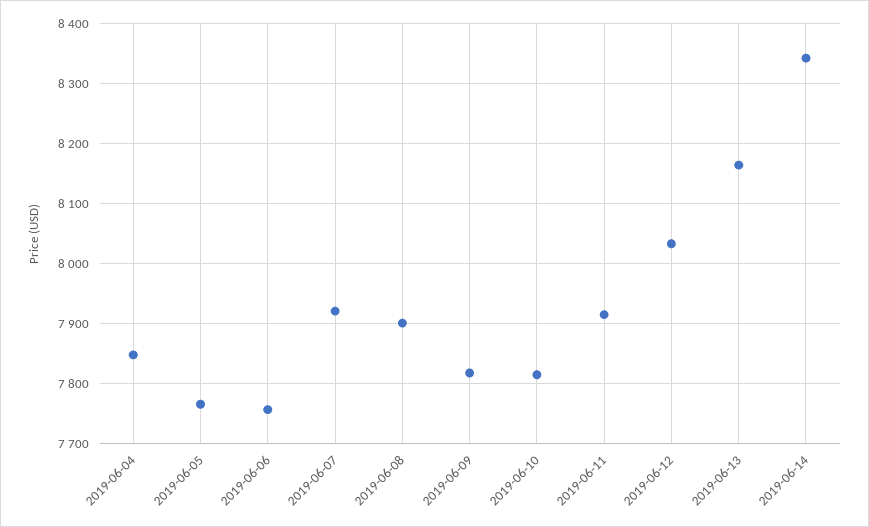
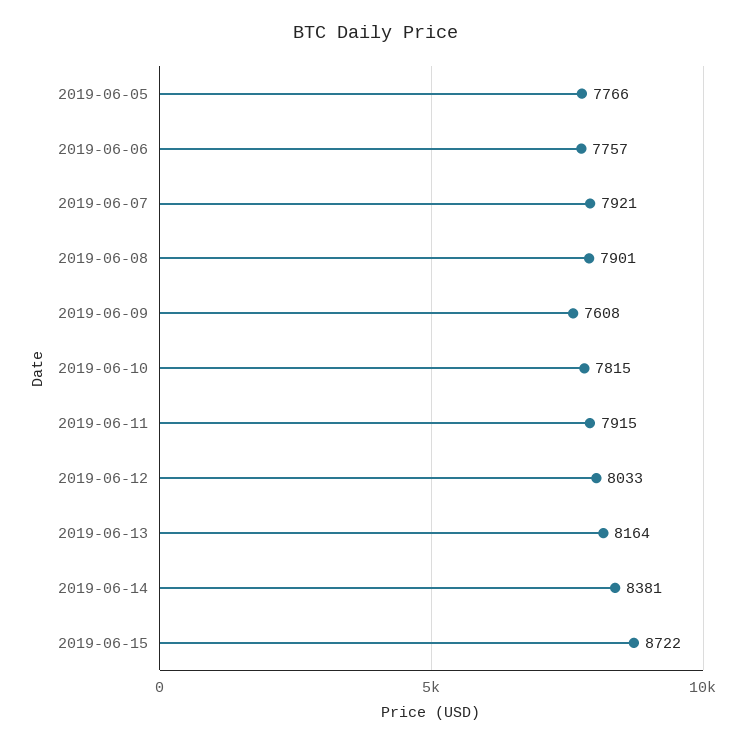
2019-06-04: 7850 -> none
2019-06-09: 7820 -> 7608
2019-06-14: 8340 -> 8381
2019-06-15: none -> 8722

